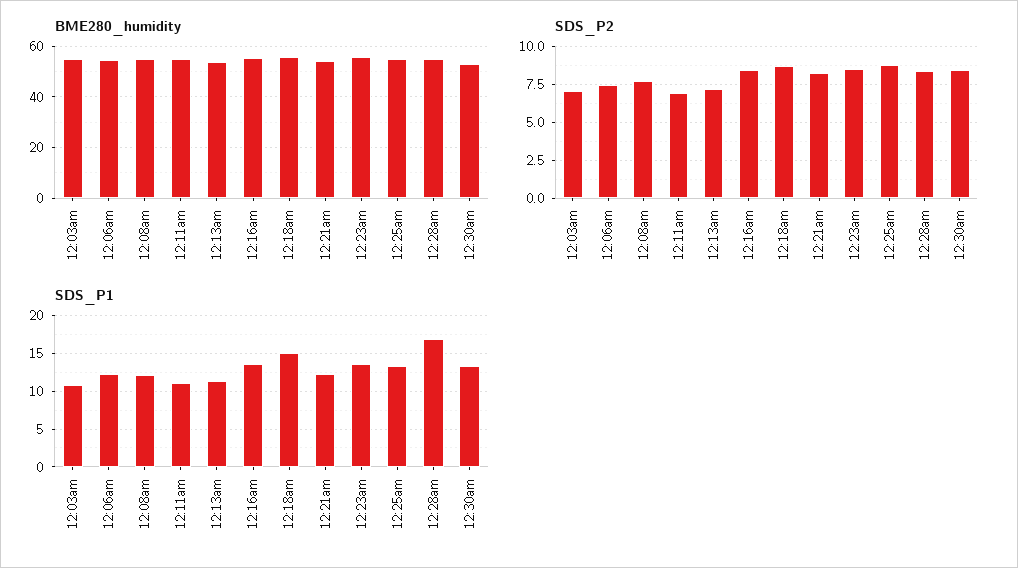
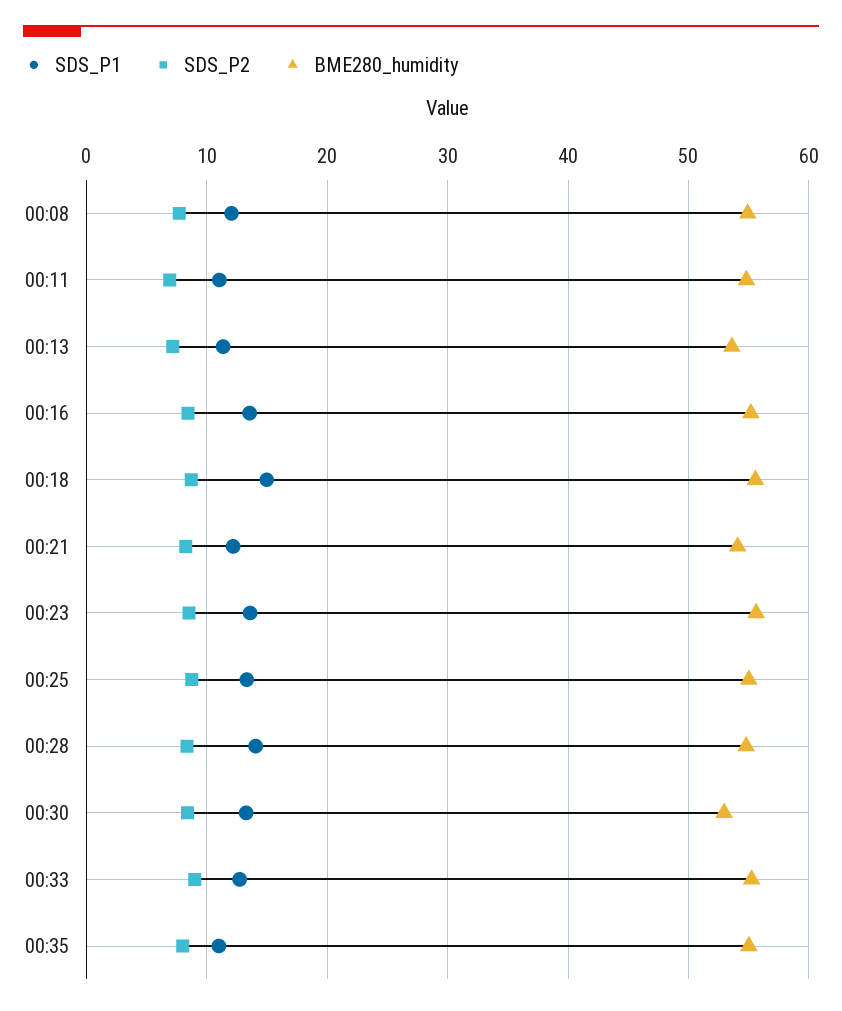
BME280_humidity, 12:03am: 55 -> none
BME280_humidity, 12:06am: 55 -> none
SDS_P2, 12:03am: 7 -> none
SDS_P2, 12:06am: 7.5 -> none
SDS_P1, 12:03am: 11 -> none
SDS_P1, 12:06am: 12 -> none
SDS_P1, 12:28am: 17 -> 14
SDS_P1, 00:33: none -> 13
SDS_P2, 00:33: none -> 9
BME280_humidity, 00:33: none -> 55
SDS_P1, 00:35: none -> 11
SDS_P2, 00:35: none -> 8
BME280_humidity, 00:35: none -> 55

